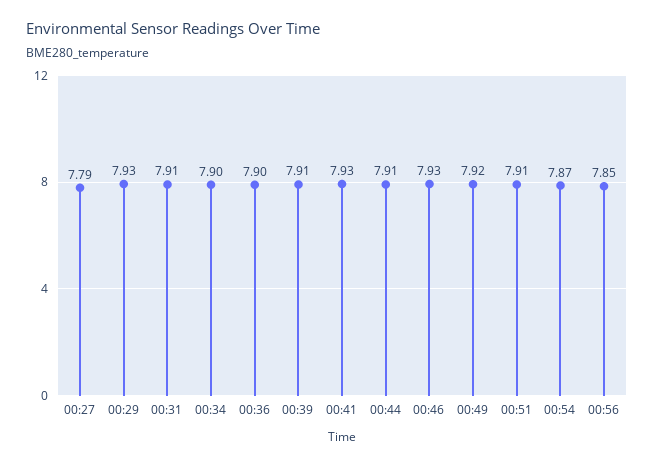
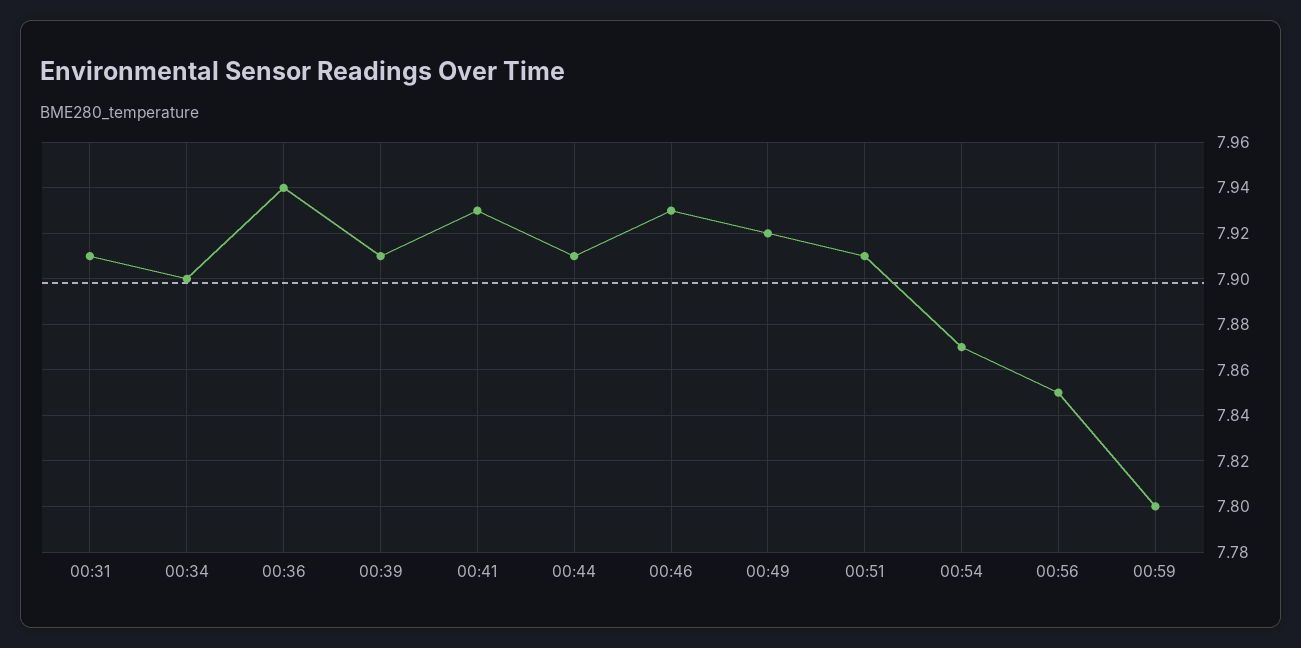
00:27: 7.79 -> none
00:29: 7.93 -> none
00:36: 7.9 -> 7.94
00:59: none -> 7.8

